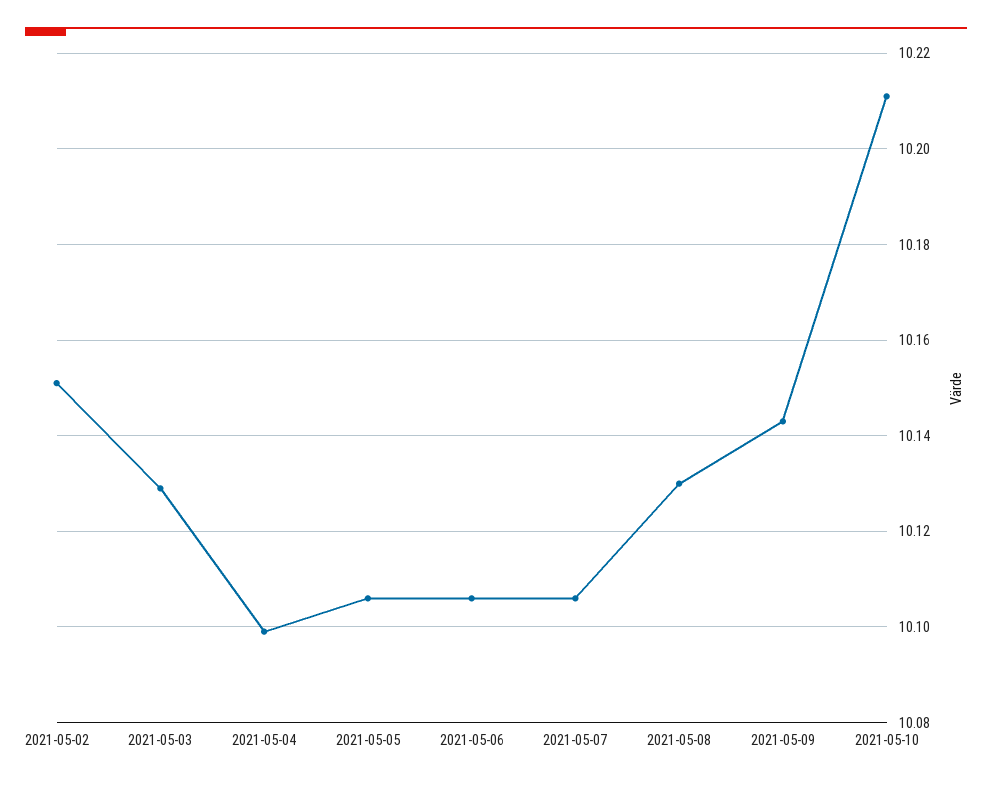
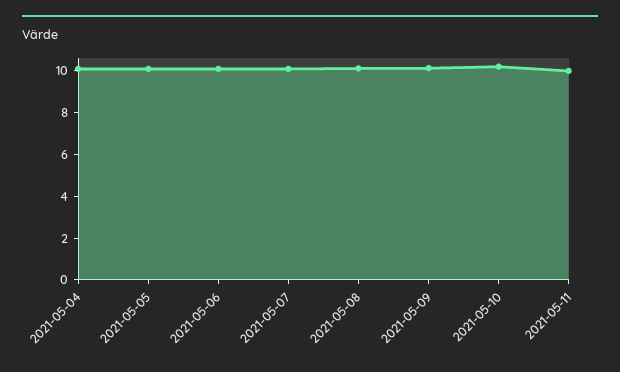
2021-05-02: 10.15 -> none
2021-05-03: 10.13 -> none
2021-05-11: none -> 10

